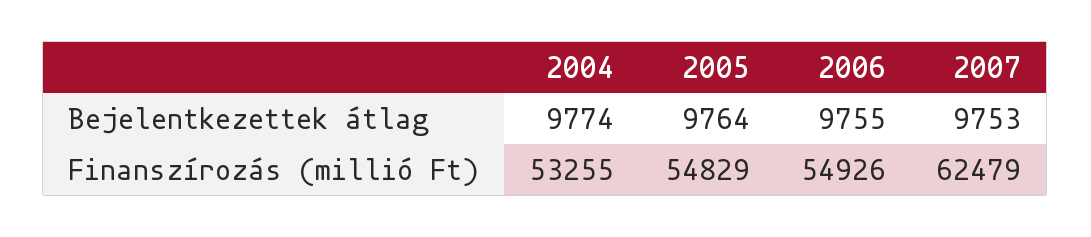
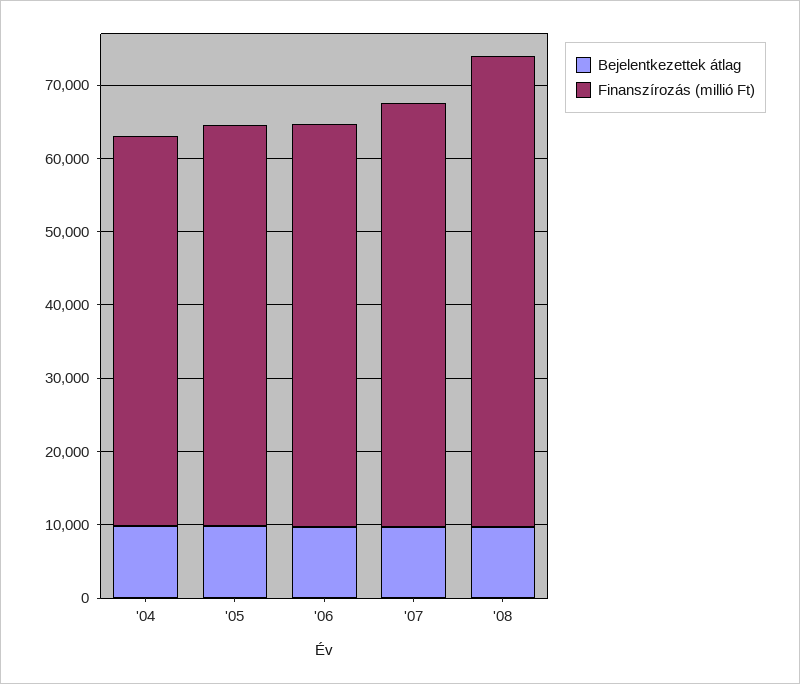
Finanszírozás (millió Ft), 2007: 62479 -> 58000
Bejelentkezettek átlag, '08: none -> 10000
Finanszírozás (millió Ft), '08: none -> 64000

